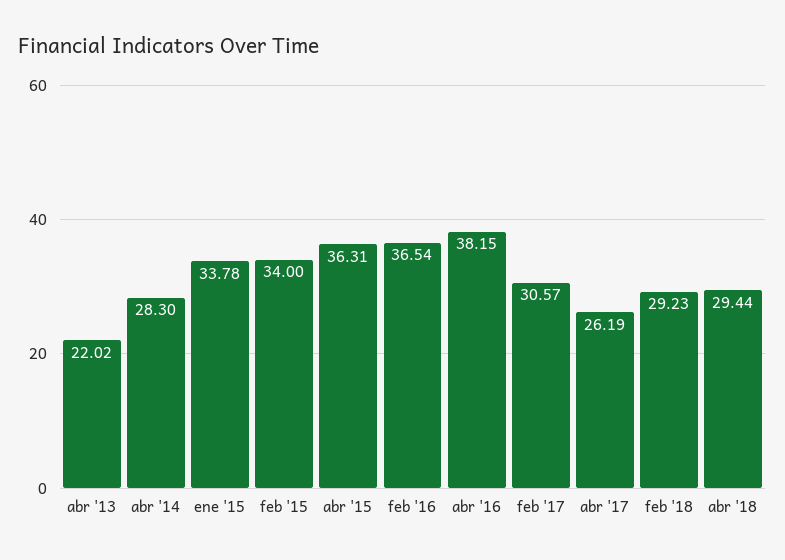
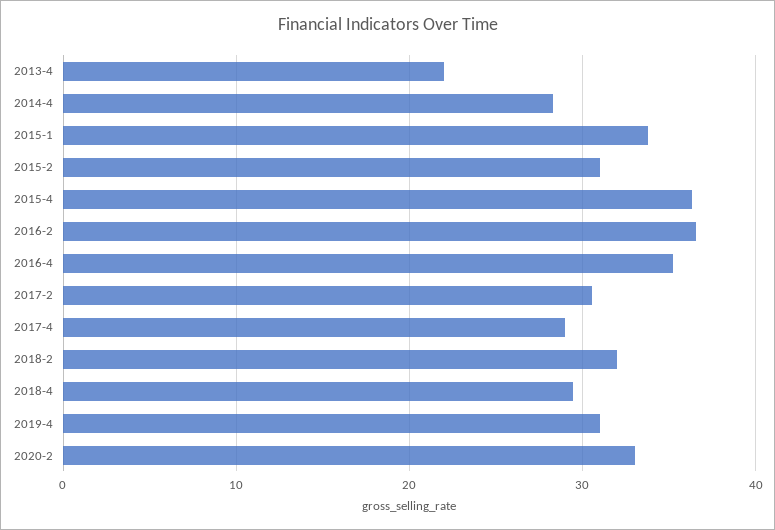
feb '15: 34 -> 31
abr '16: 38.15 -> 35
abr '17: 26.19 -> 29
feb '18: 29.23 -> 32
2019-4: none -> 31
2020-2: none -> 33

